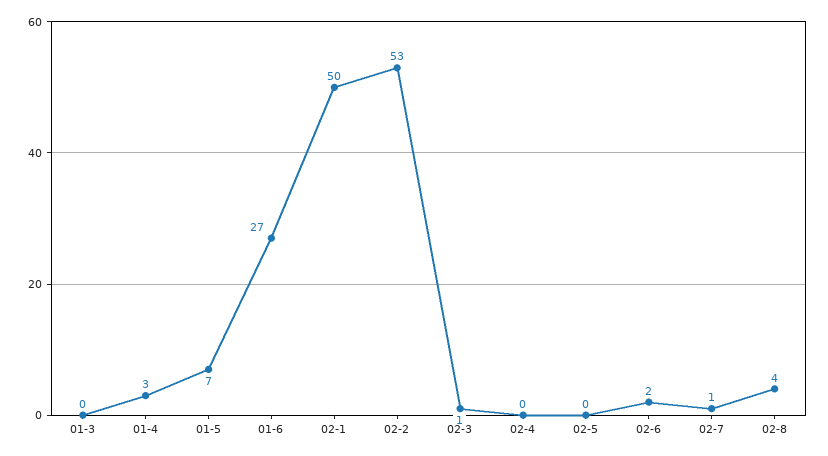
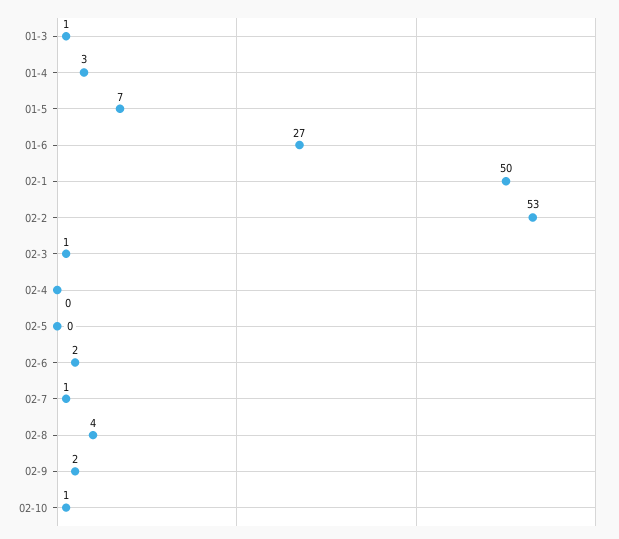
01-3: 0 -> 1
02-9: none -> 2
02-10: none -> 1

